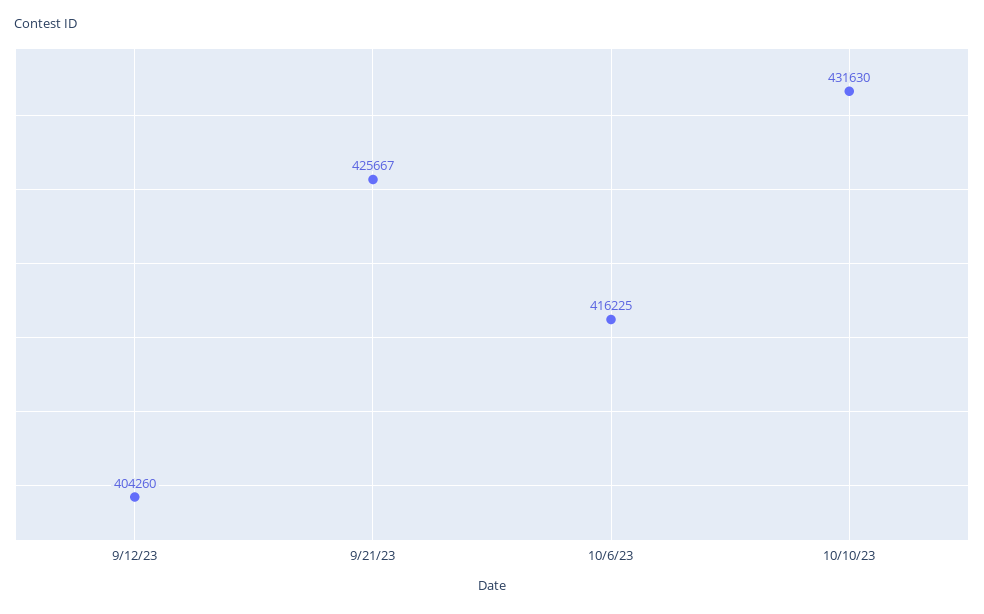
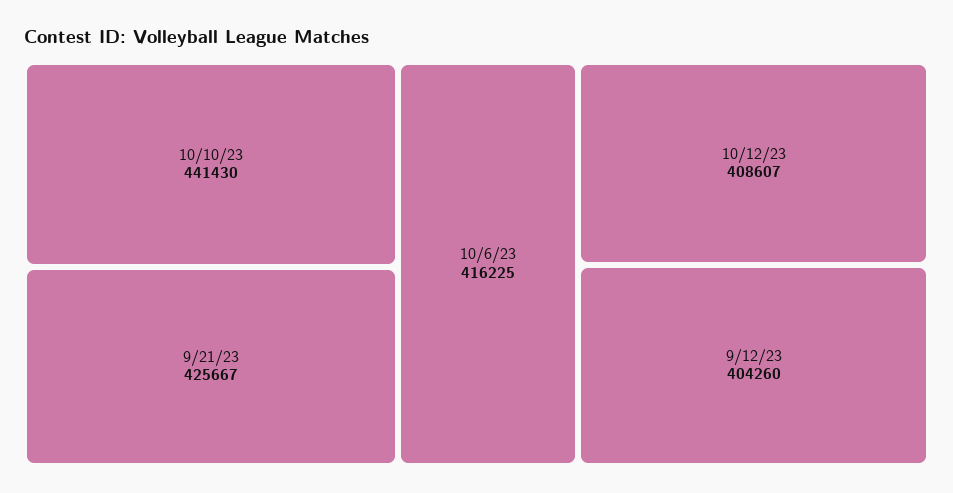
10/10/23: 431630 -> 441430
10/12/23: none -> 408607

